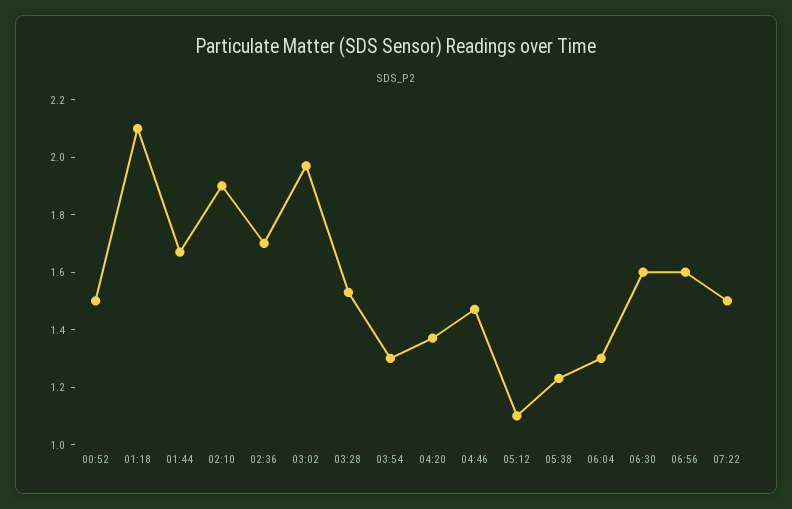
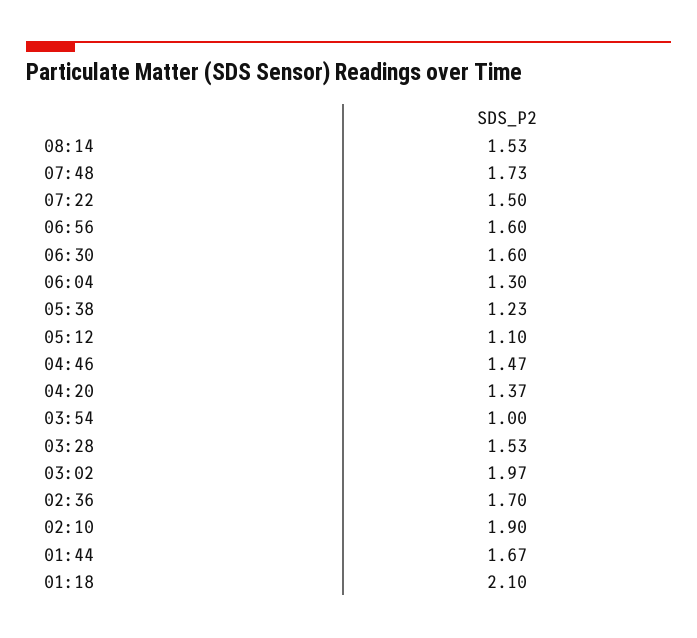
00:52: 1.5 -> none
03:54: 1.3 -> 1
08:14: none -> 1.53
07:48: none -> 1.73

